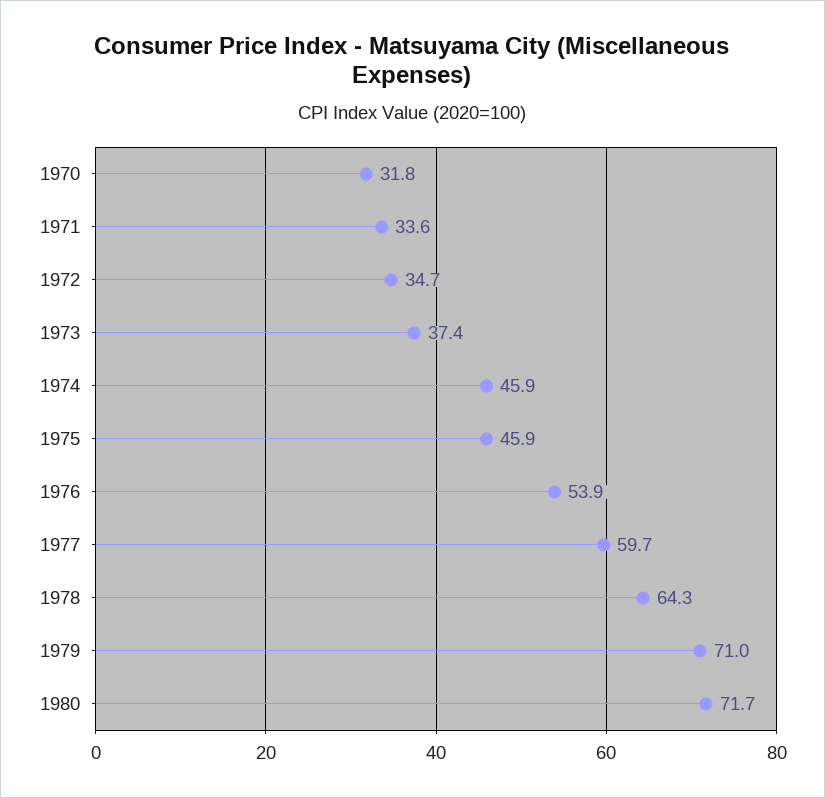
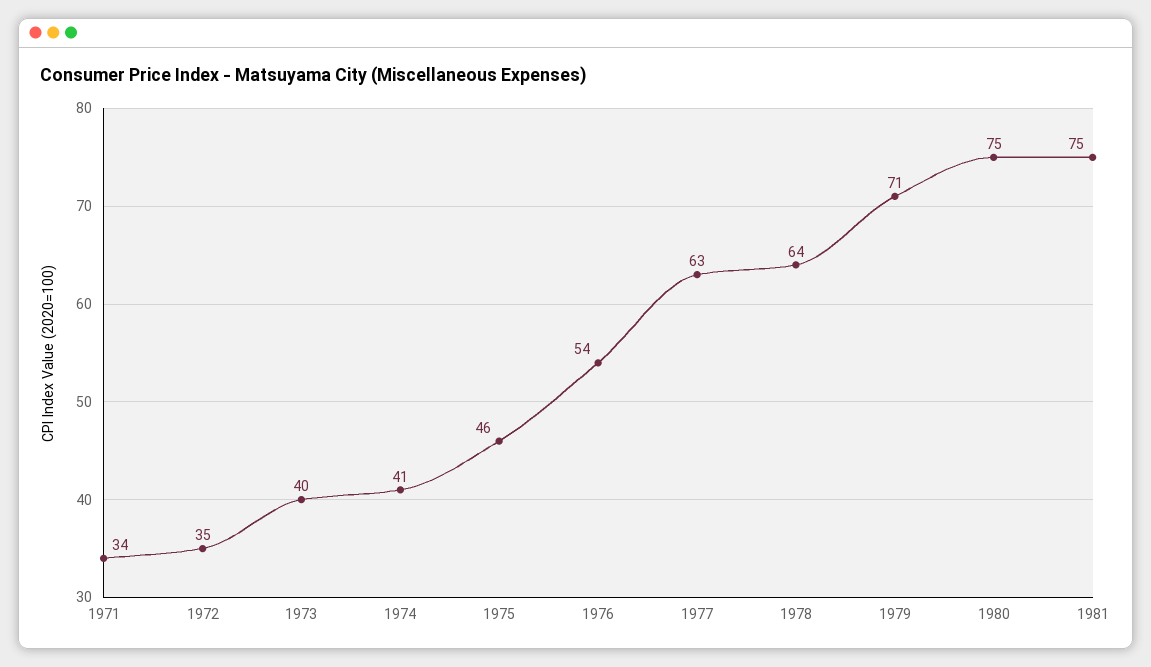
1970: 31.8 -> none
1973: 37.4 -> 40
1974: 45.9 -> 41
1977: 59.7 -> 63
1980: 71.7 -> 75
1981: none -> 75

